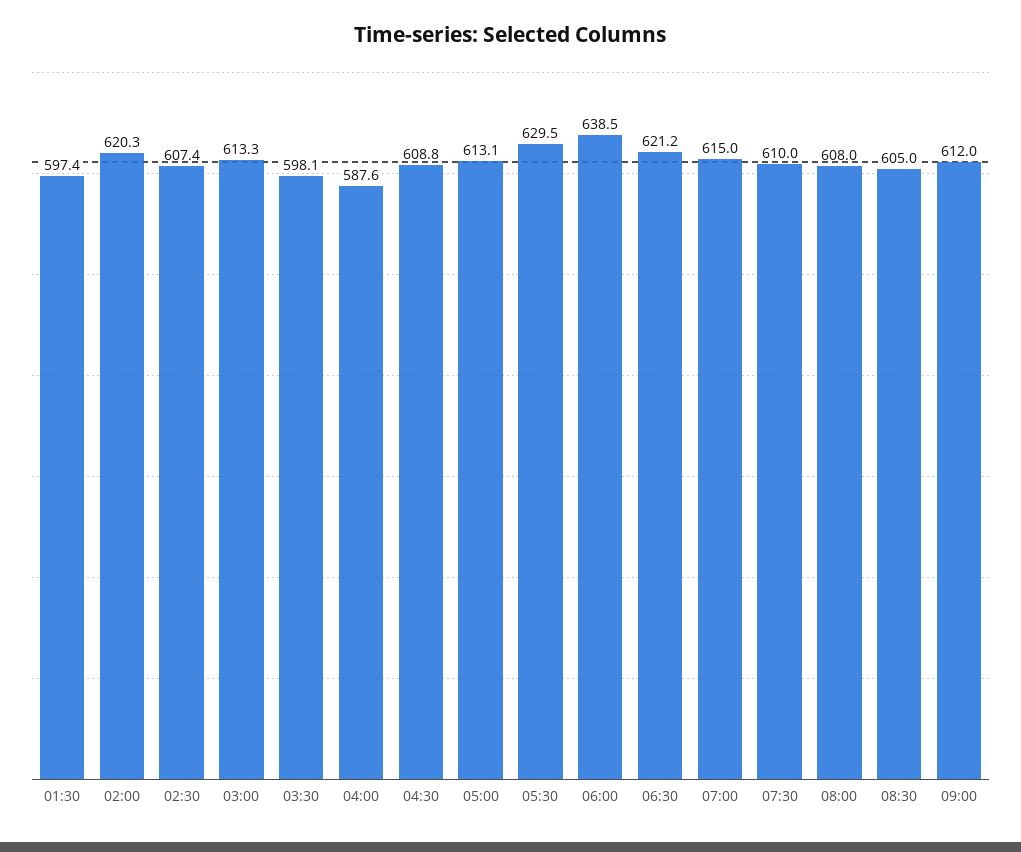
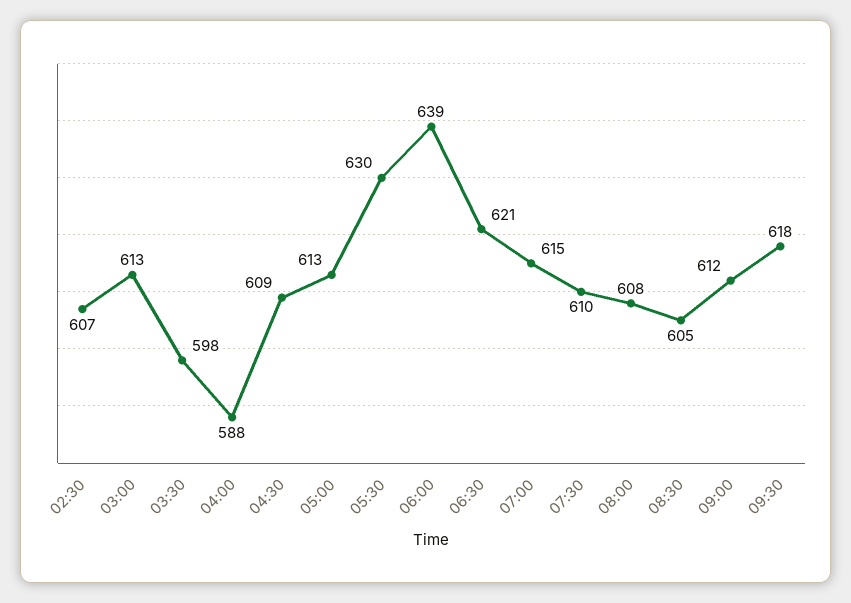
01:30: 597.4 -> none
02:00: 620.3 -> none
09:30: none -> 618

